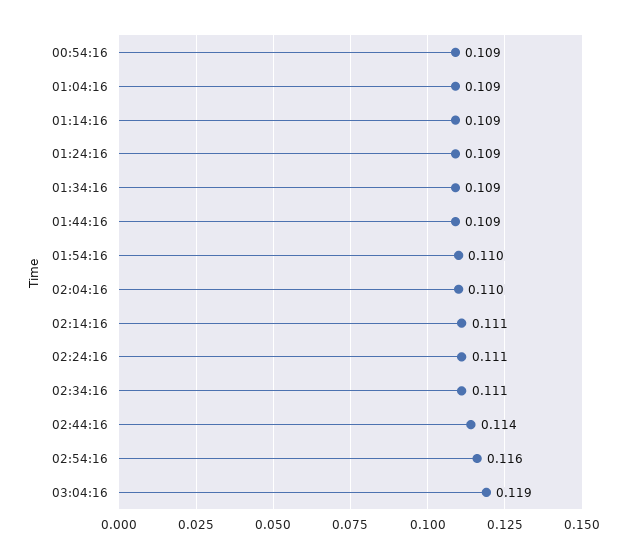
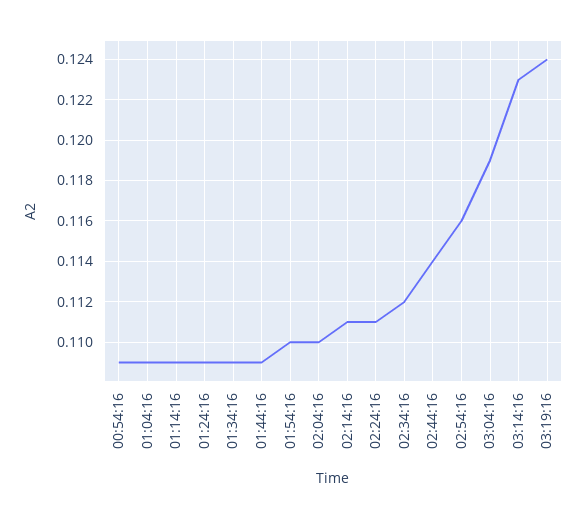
02:34:16: 0.111 -> 0.112
03:14:16: none -> 0.123
03:19:16: none -> 0.124

